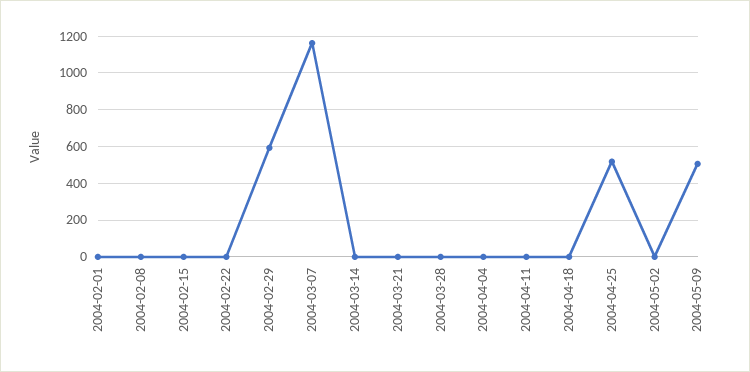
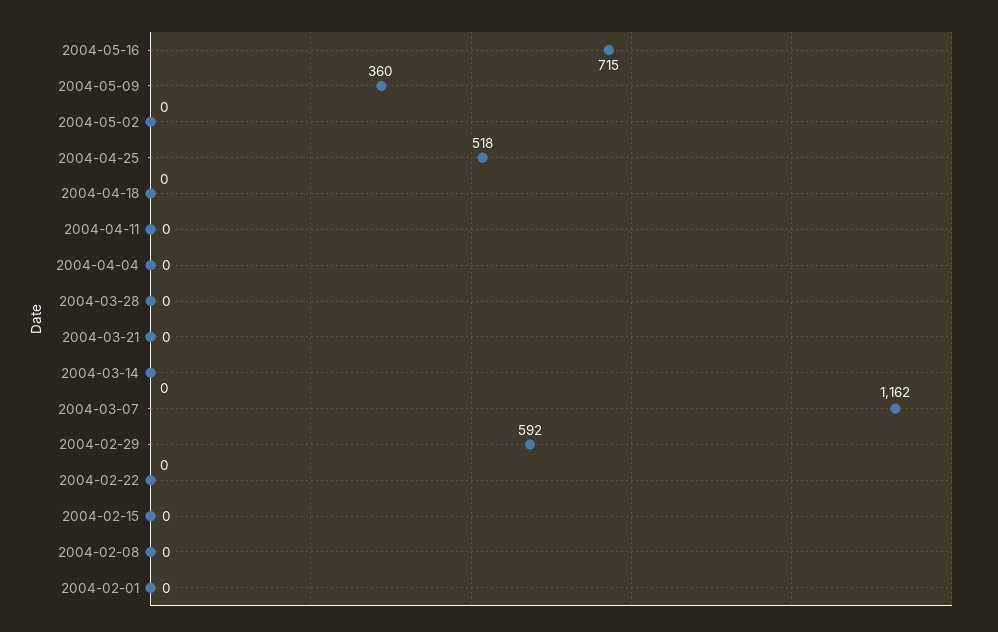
2004-05-09: 500 -> 360
2004-05-16: none -> 715

